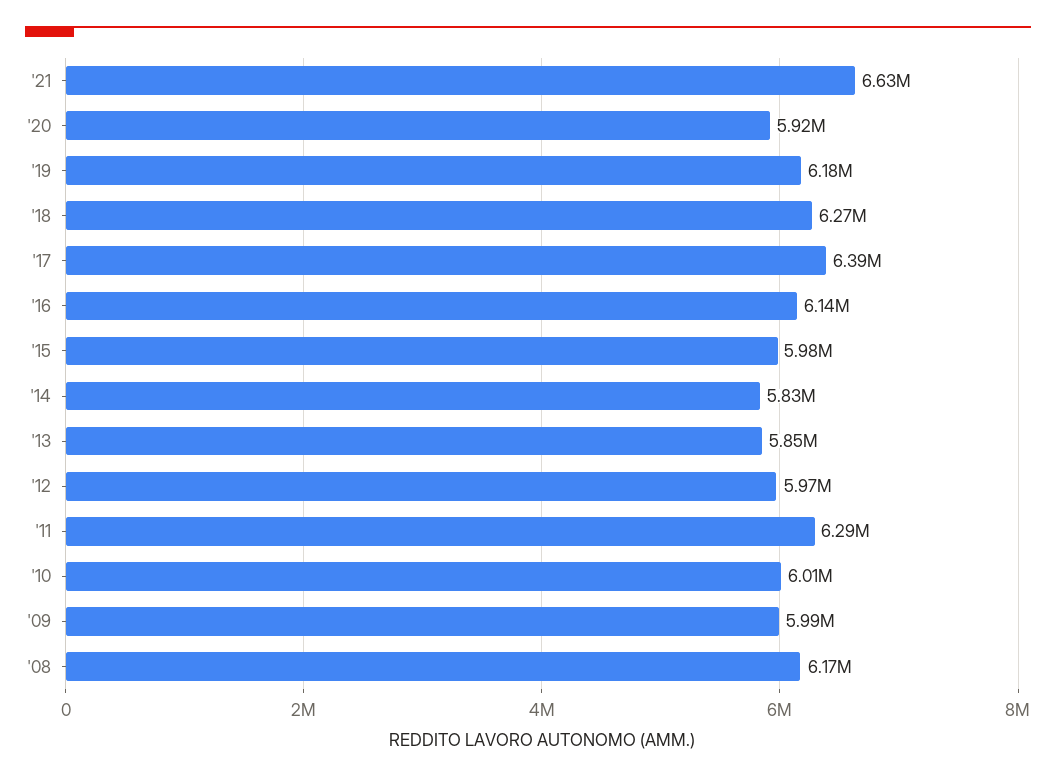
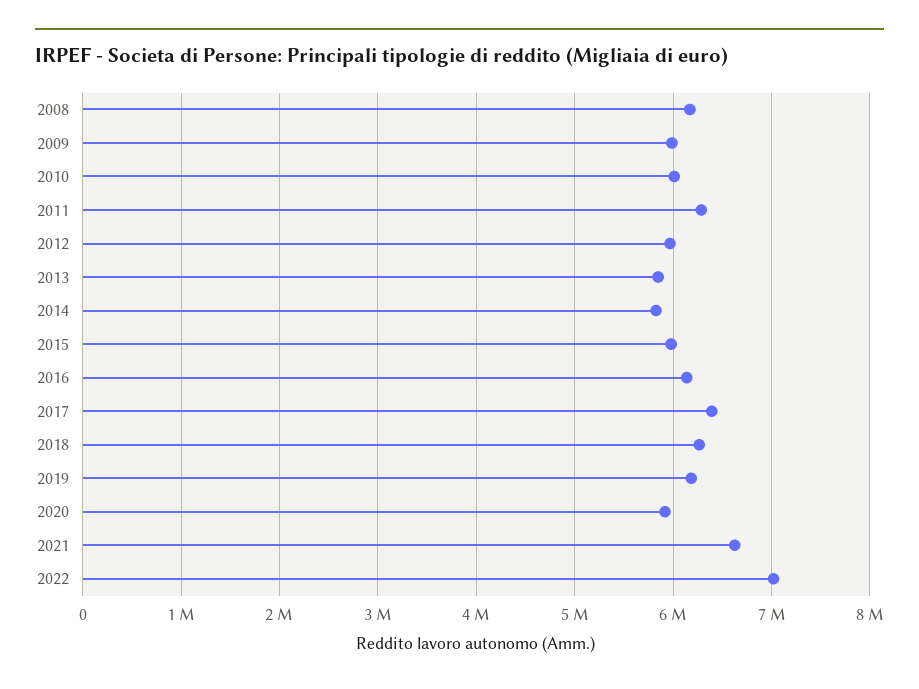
2022: none -> 7000000

